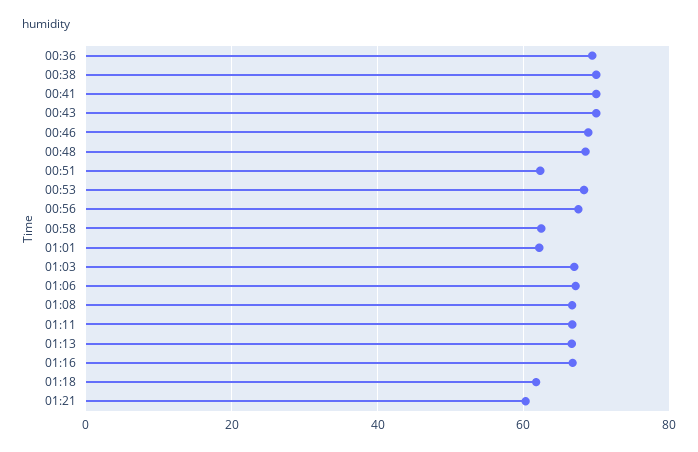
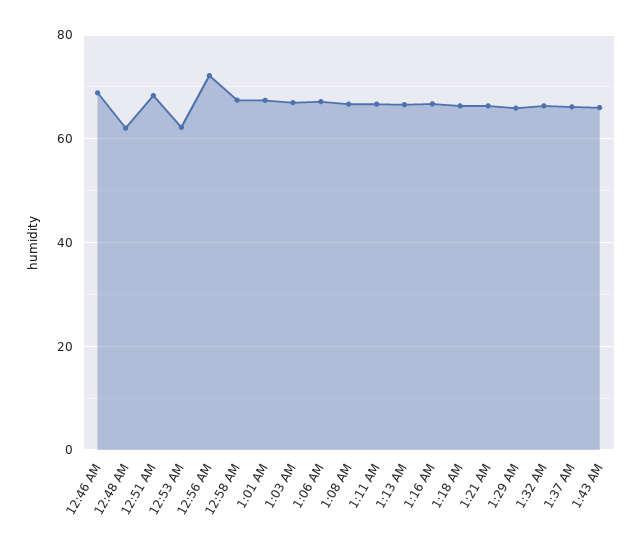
00:36: 70 -> none
00:38: 70 -> none
00:41: 70 -> none
00:43: 70 -> none
00:48: 68 -> 62
00:51: 62 -> 68
00:53: 68 -> 62
00:56: 68 -> 72
00:58: 62 -> 68
01:01: 62 -> 68
01:18: 62 -> 66
01:21: 60 -> 66
1:29 AM: none -> 66
1:32 AM: none -> 66
1:37 AM: none -> 66
1:43 AM: none -> 66

